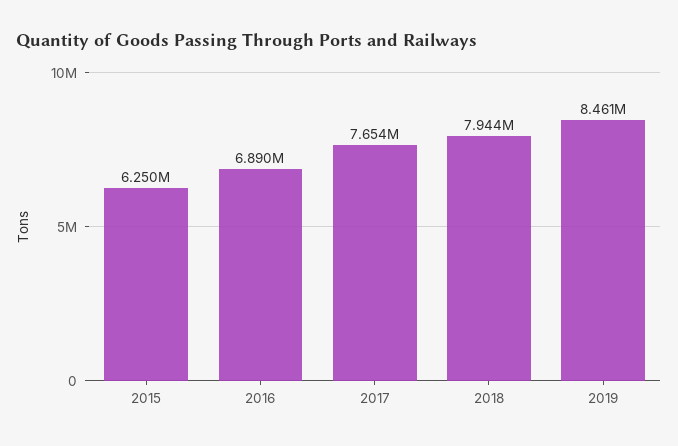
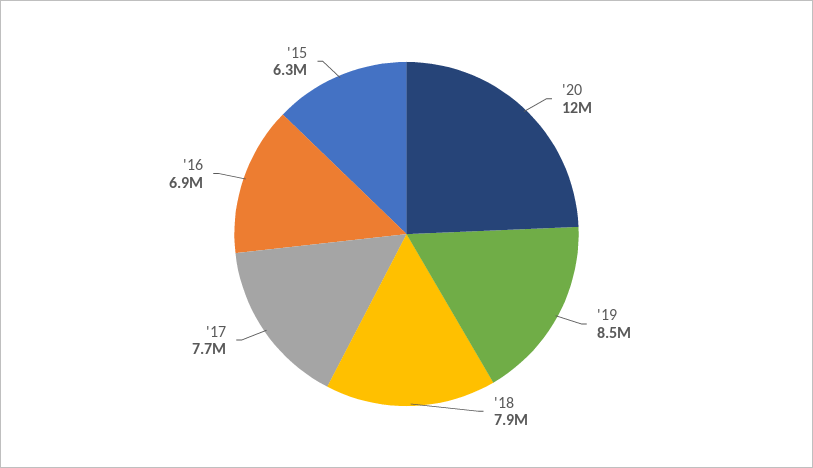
'20: none -> 12000000

